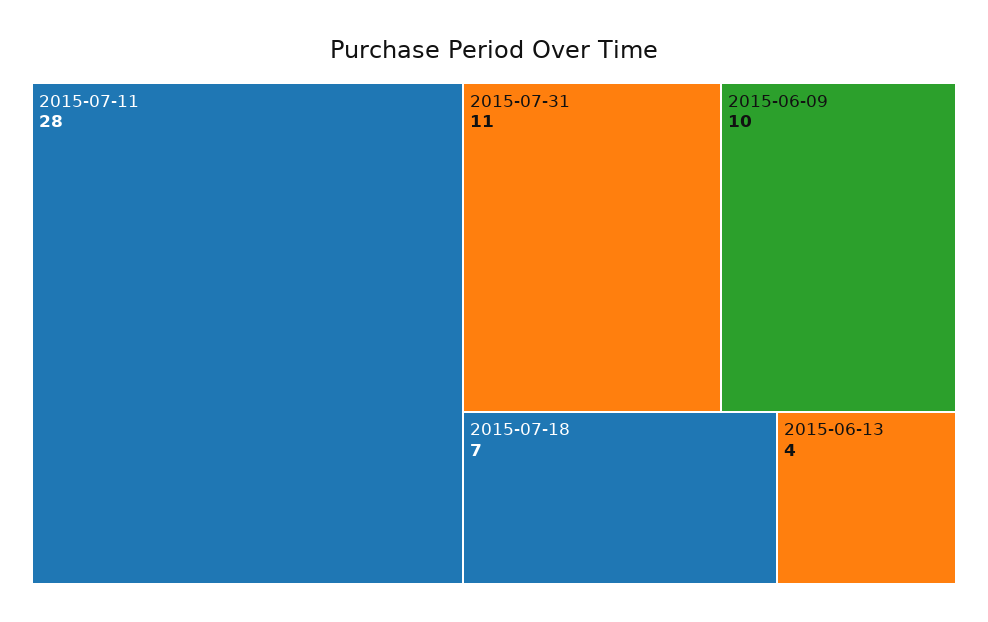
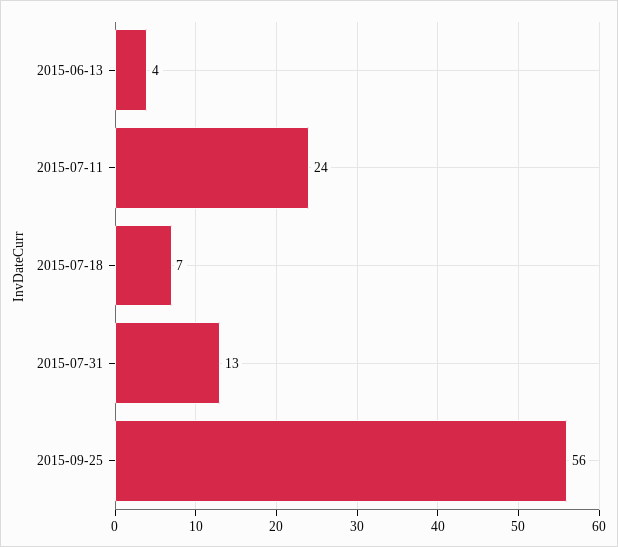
2015-07-11: 28 -> 24
2015-07-31: 11 -> 13
2015-06-09: 10 -> none
2015-09-25: none -> 56

